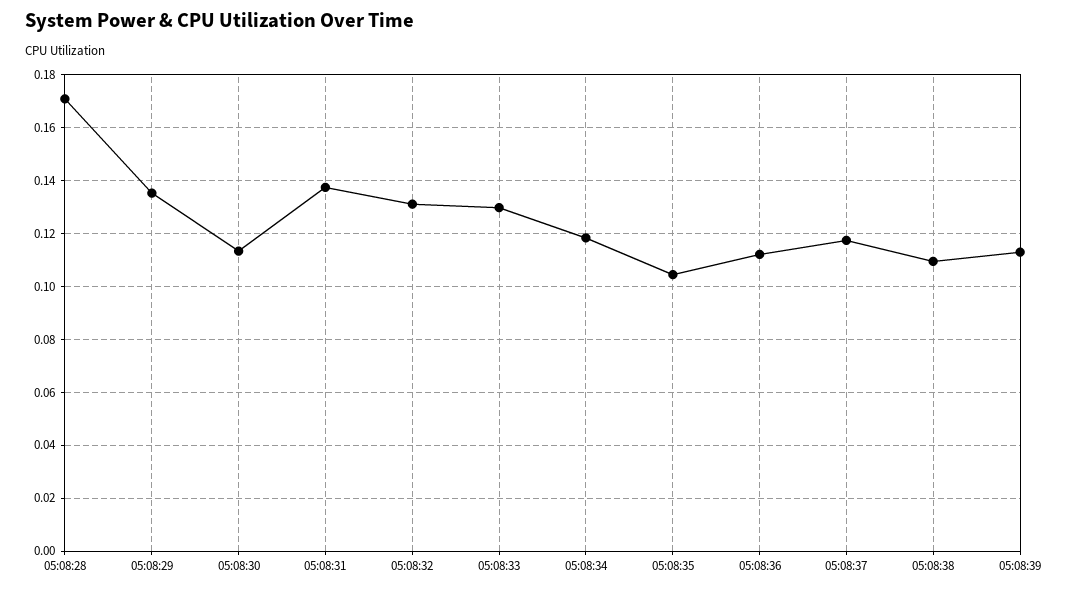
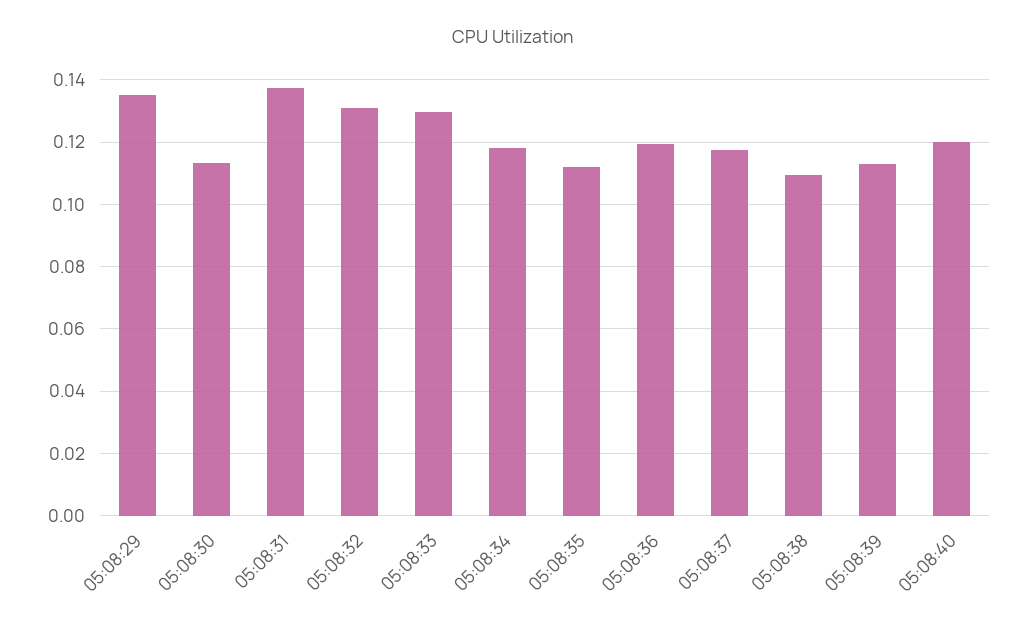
05:08:28: 0.17 -> none
05:08:35: 0.105 -> 0.112
05:08:36: 0.1125 -> 0.12
05:08:40: none -> 0.12

